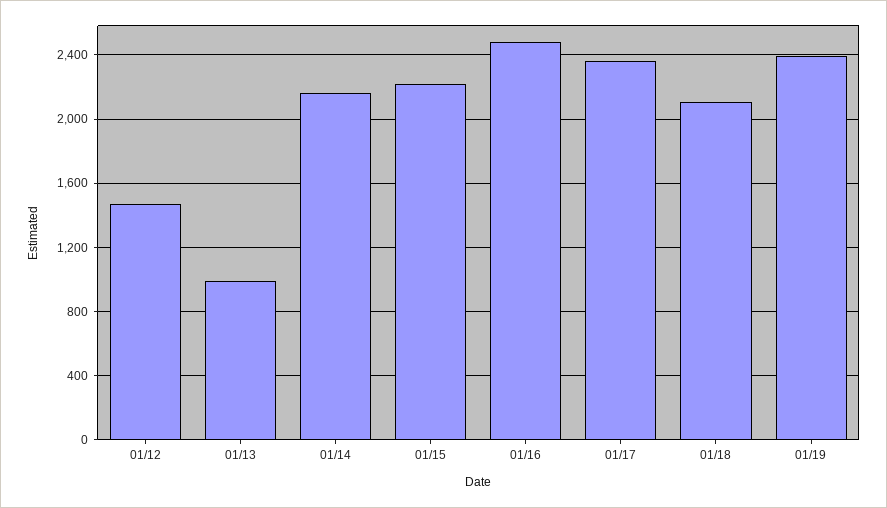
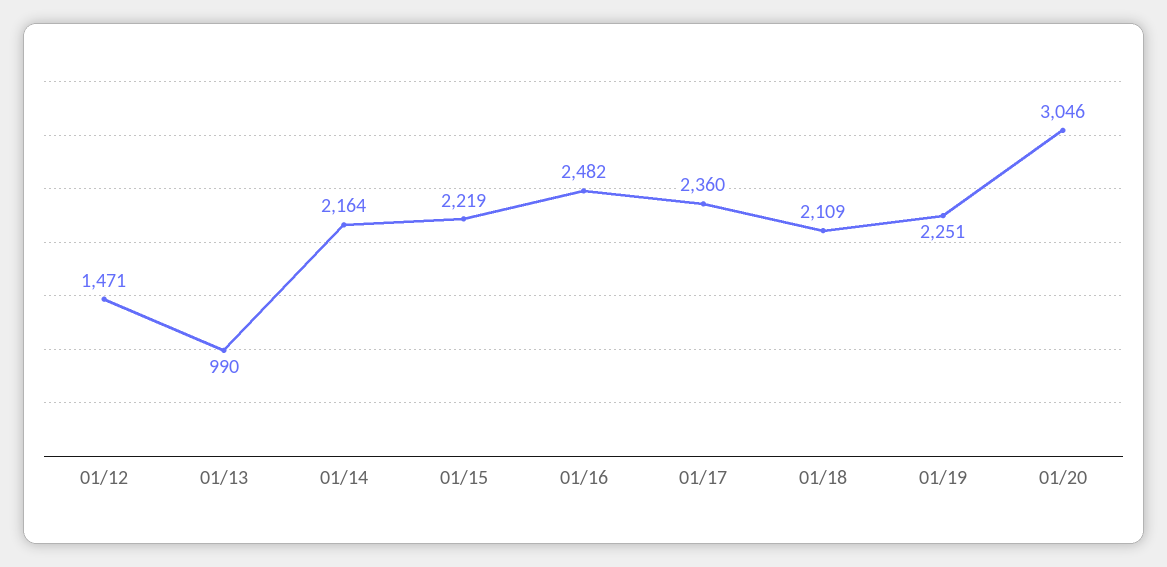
01/19: 2400 -> 2251
01/20: none -> 3046

